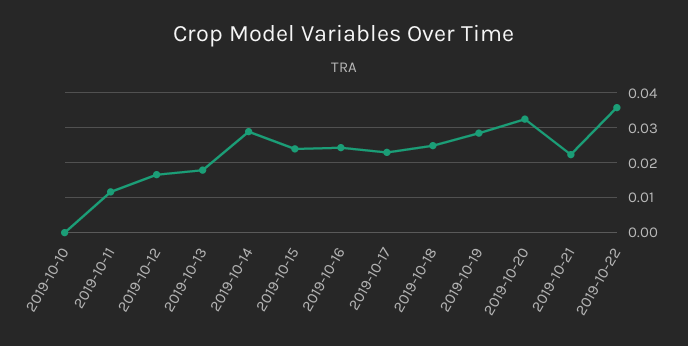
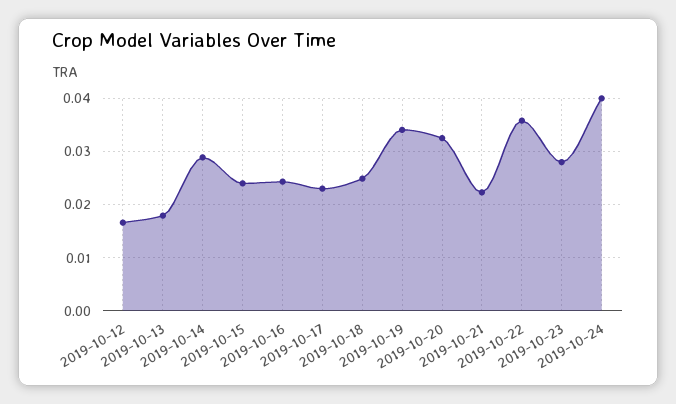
2019-10-10: 0 -> none
2019-10-11: 0.012 -> none
2019-10-19: 0.028 -> 0.034
2019-10-23: none -> 0.028
2019-10-24: none -> 0.04

